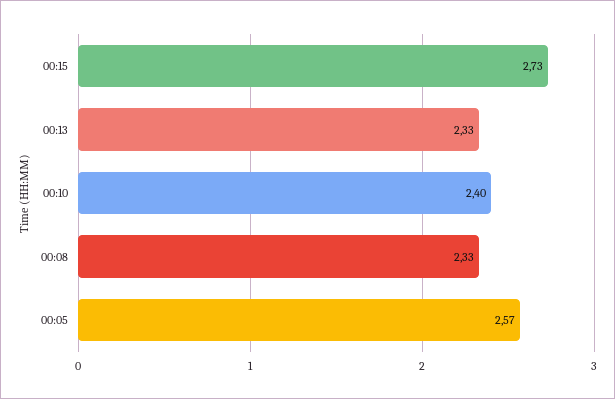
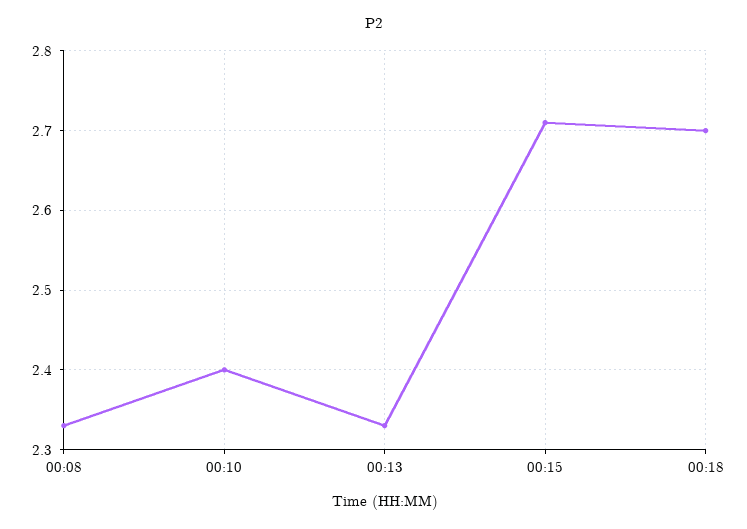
00:15: 2.73 -> 2.71
00:05: 2.57 -> none
00:18: none -> 2.7

